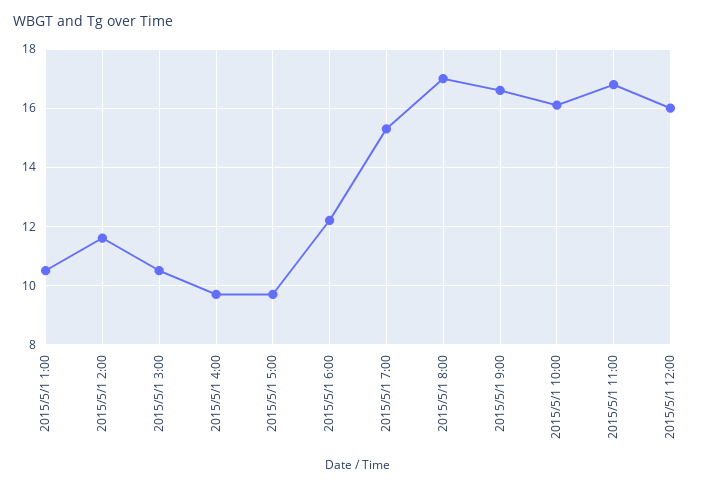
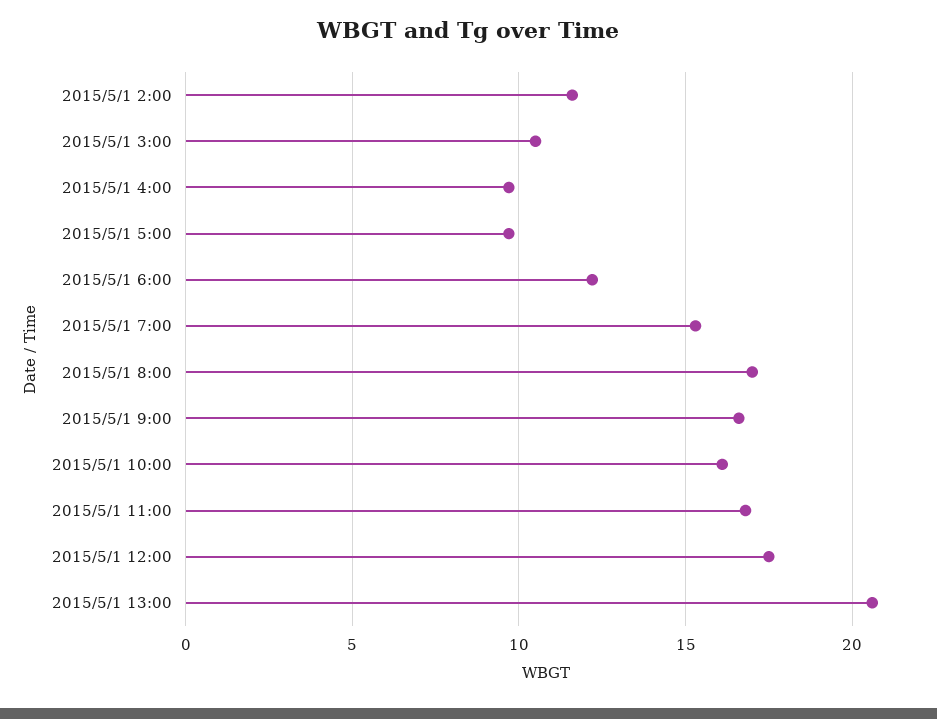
2015/5/1 1:00: 10.5 -> none
2015/5/1 12:00: 16 -> 17.5
2015/5/1 13:00: none -> 20.5

